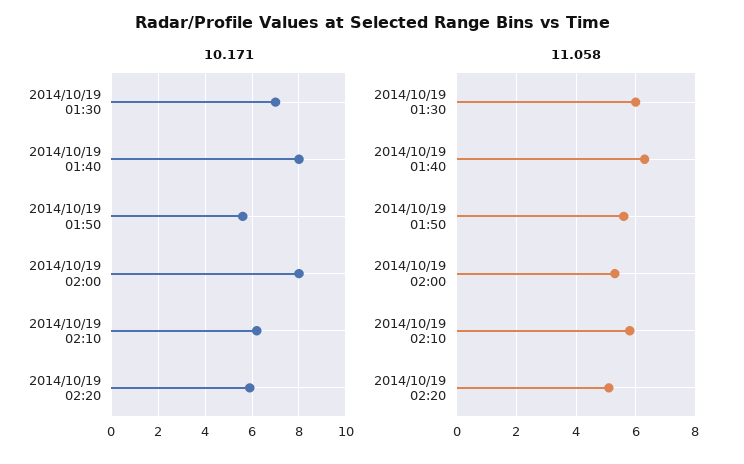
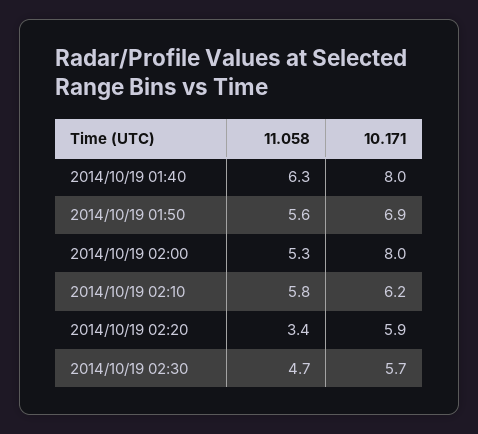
10.171, 2014/10/19 01:30: 7 -> none
10.171, 2014/10/19 01:50: 5.5 -> 6.9
11.058, 2014/10/19 01:30: 6 -> none
11.058, 2014/10/19 02:20: 5 -> 3.4
11.058, 2014/10/19 02:30: none -> 4.7
10.171, 2014/10/19 02:30: none -> 5.7

